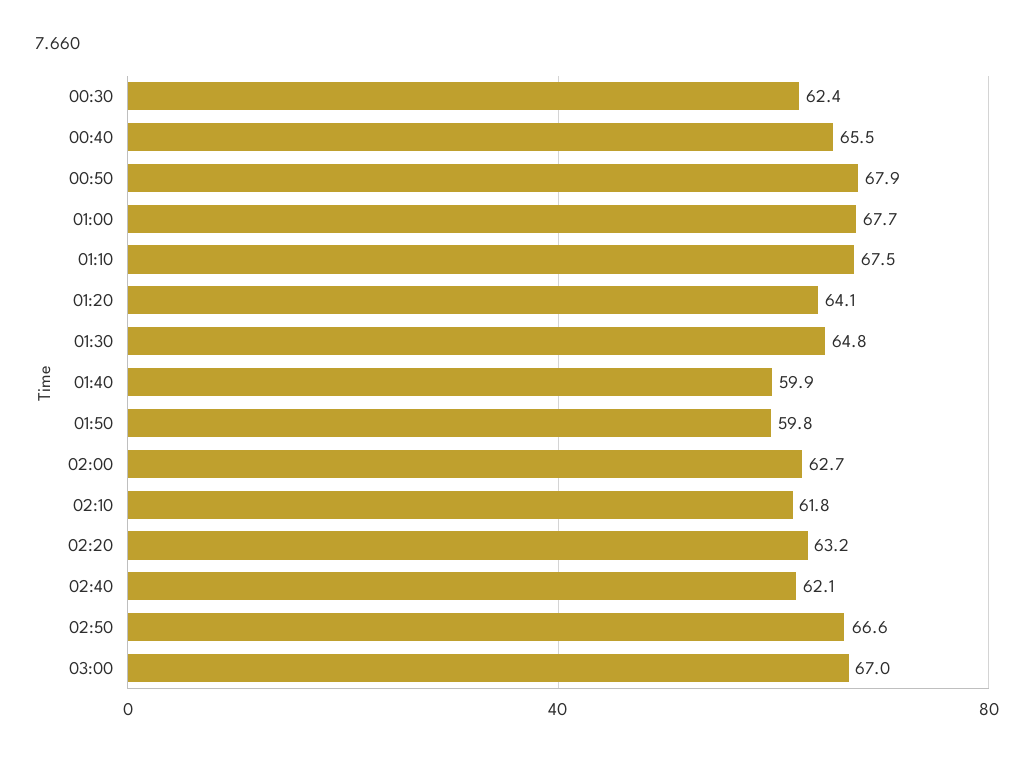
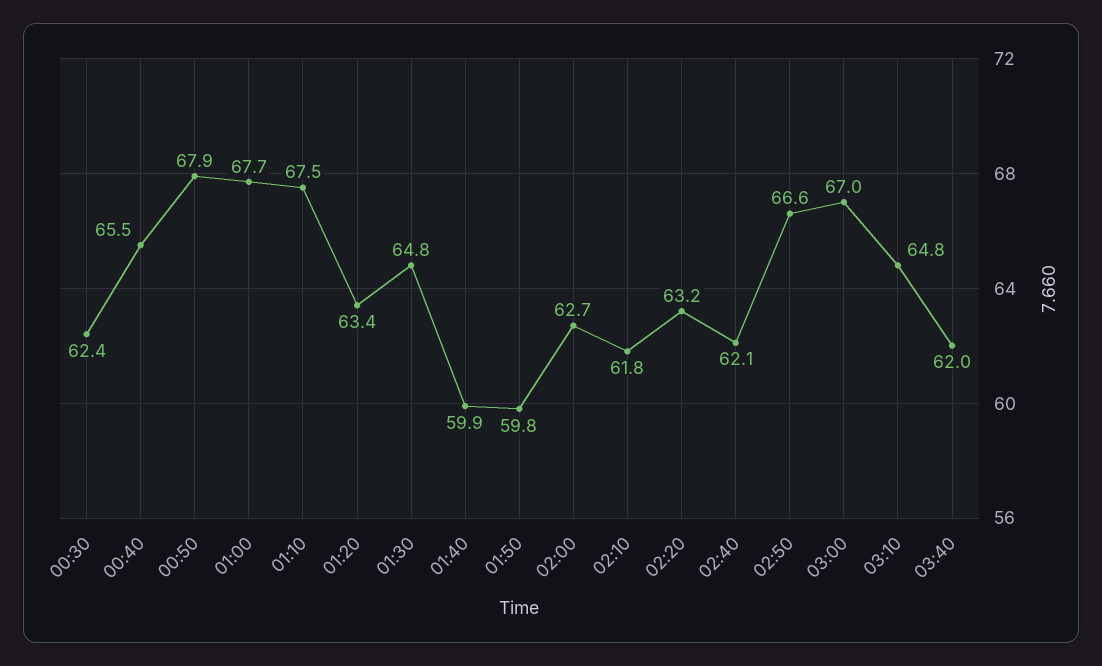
01:20: 64.1 -> 63.4
03:10: none -> 64.8
03:40: none -> 62

